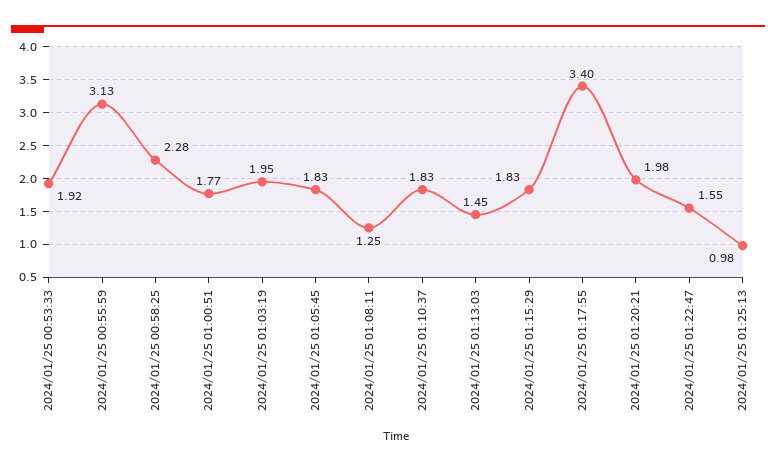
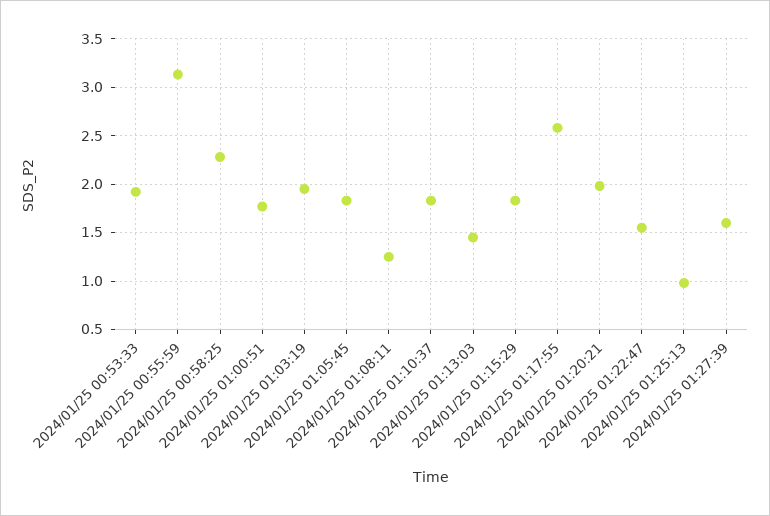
2024/01/25 01:17:55: 3.4 -> 2.6
2024/01/25 01:27:39: none -> 1.6

